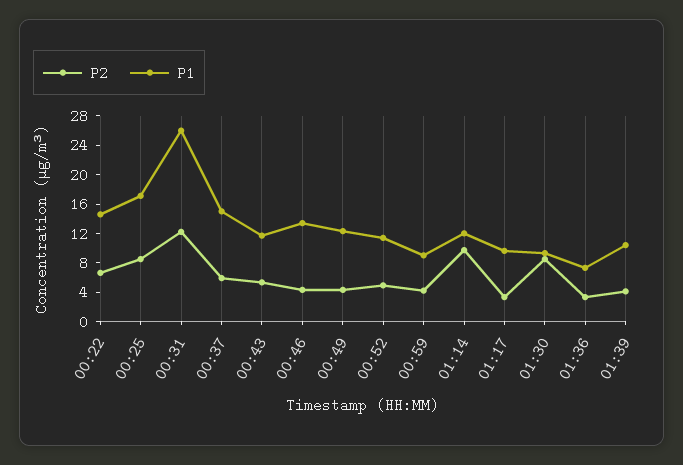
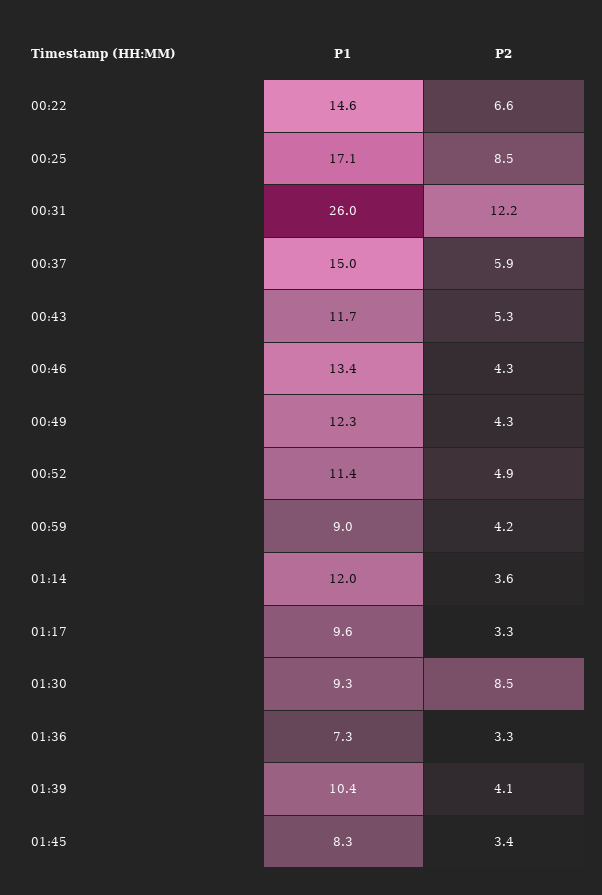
P2, 01:14: 10 -> 3.6
P1, 01:45: none -> 8.3
P2, 01:45: none -> 3.4

